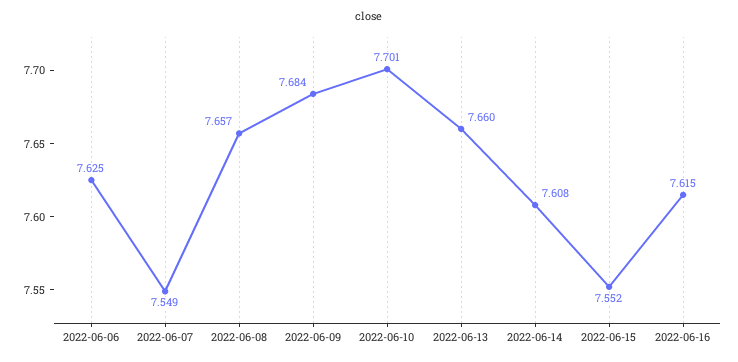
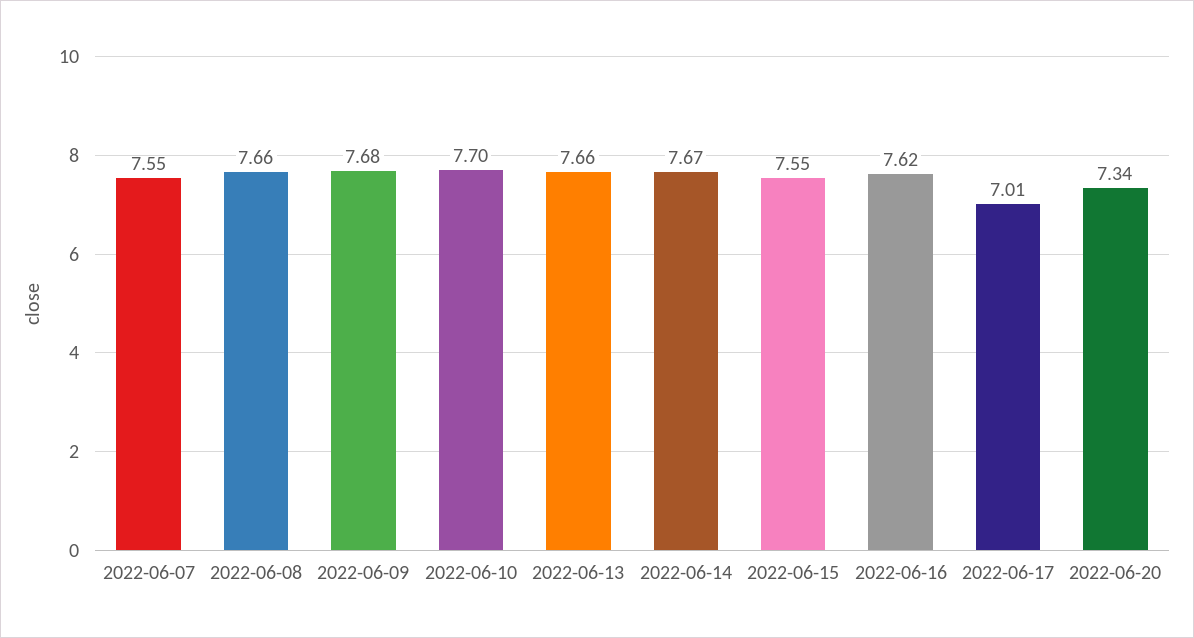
2022-06-06: 7.625 -> none
2022-06-14: 7.608 -> 7.67
2022-06-17: none -> 7.01
2022-06-20: none -> 7.34

